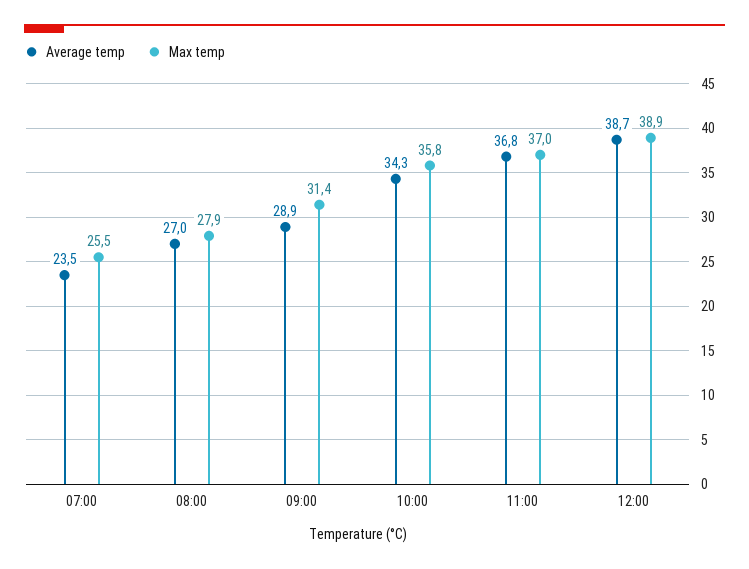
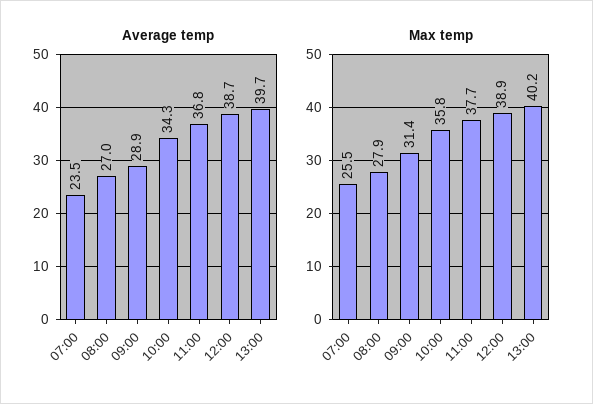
Max temp, 11:00: 37 -> 37.7
Average temp, 13:00: none -> 39.7
Max temp, 13:00: none -> 40.2

